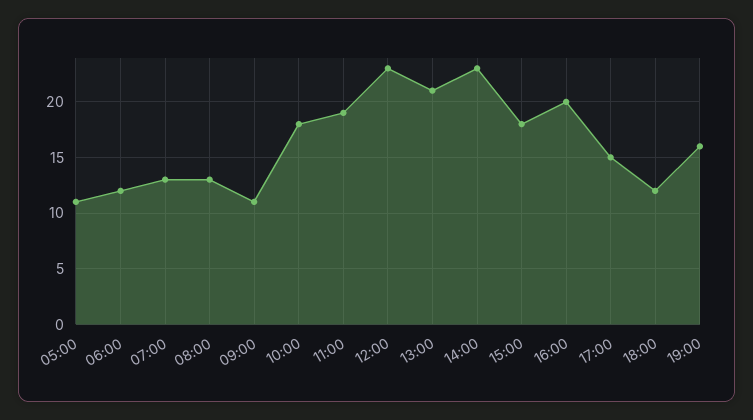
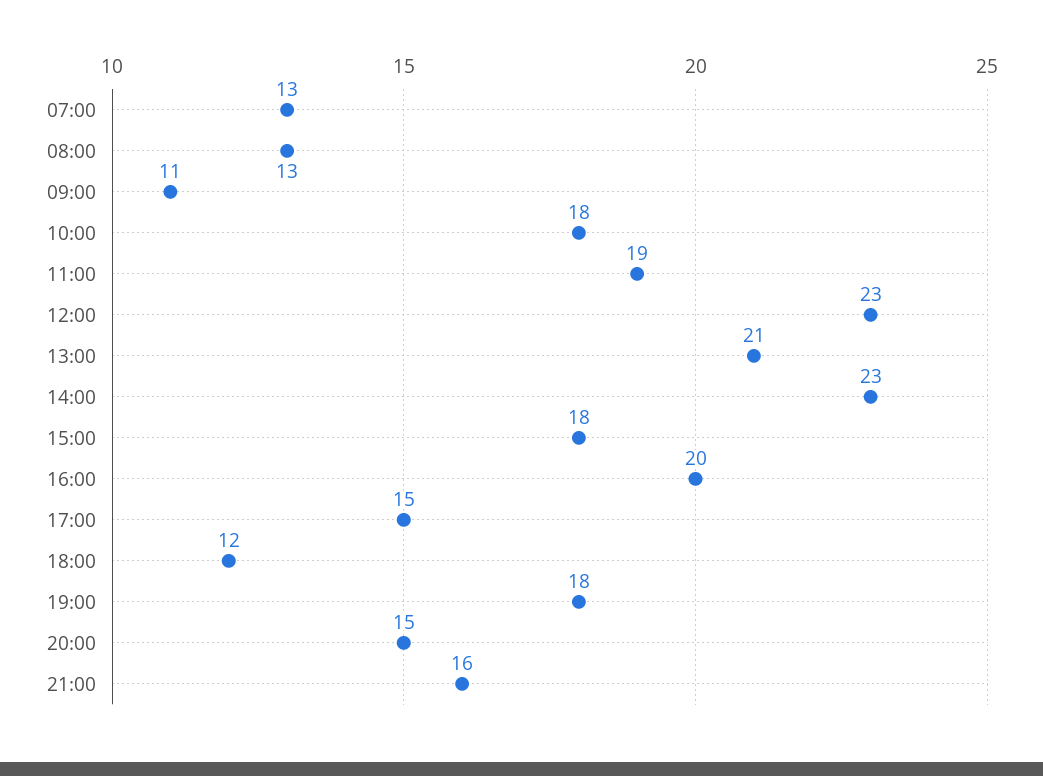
05:00: 11 -> none
06:00: 12 -> none
19:00: 16 -> 18
20:00: none -> 15
21:00: none -> 16

